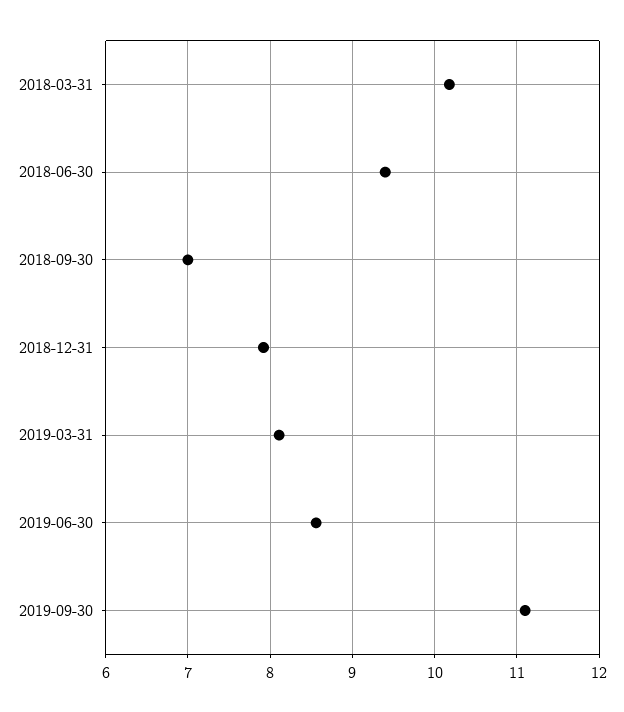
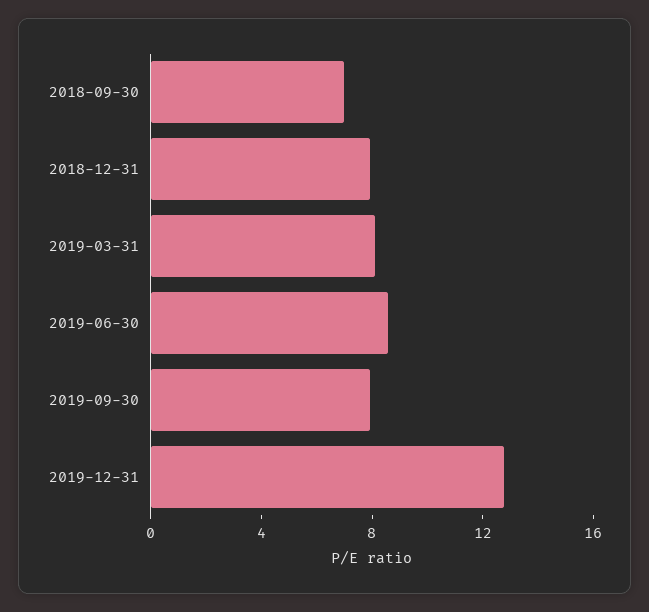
2018-03-31: 10.2 -> none
2018-06-30: 9.4 -> none
2019-09-30: 11.1 -> 8
2019-12-31: none -> 13

